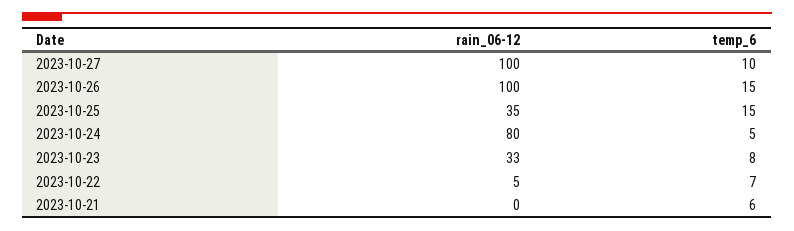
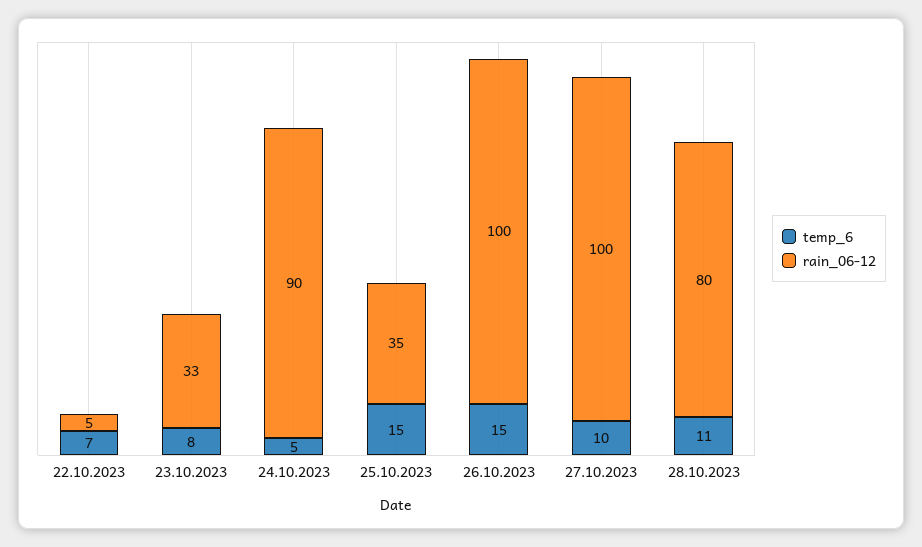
rain_06-12, 2023-10-24: 80 -> 90
rain_06-12, 2023-10-21: 0 -> none
temp_6, 2023-10-21: 6 -> none
temp_6, 28.10.2023: none -> 11
rain_06-12, 28.10.2023: none -> 80

